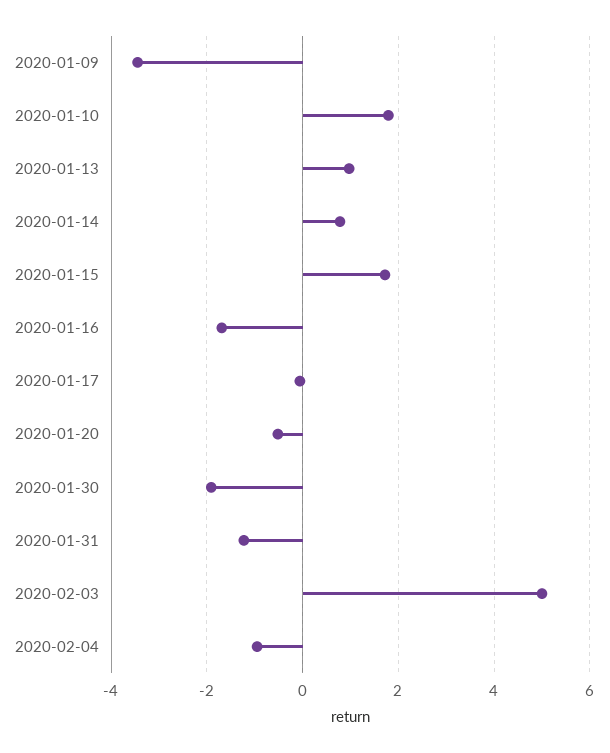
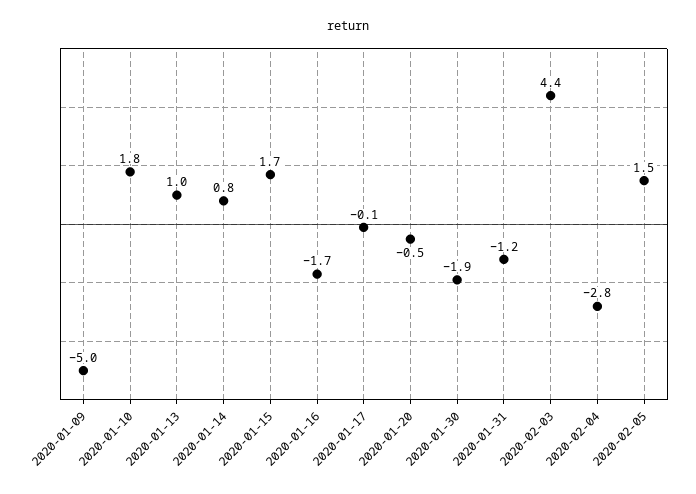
2020-01-09: -3.4 -> -5
2020-02-03: 5 -> 4.4
2020-02-04: -1 -> -2.8
2020-02-05: none -> 1.5

